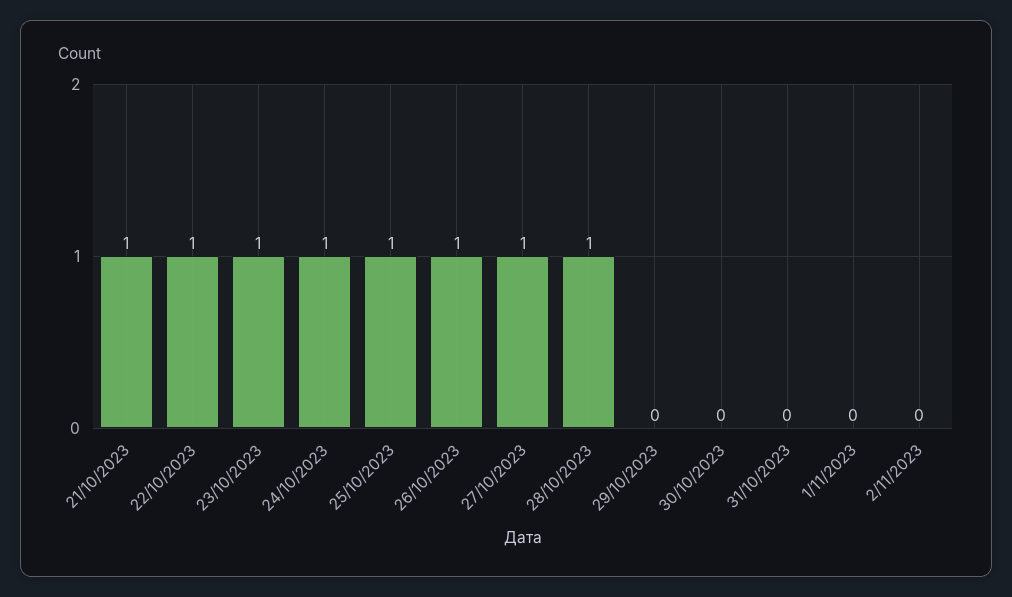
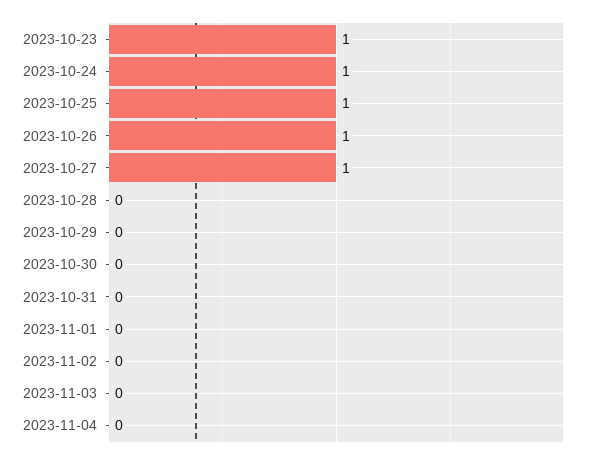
21/10/2023: 1 -> none
22/10/2023: 1 -> none
28/10/2023: 1 -> 0
2023-11-03: none -> 0
2023-11-04: none -> 0

